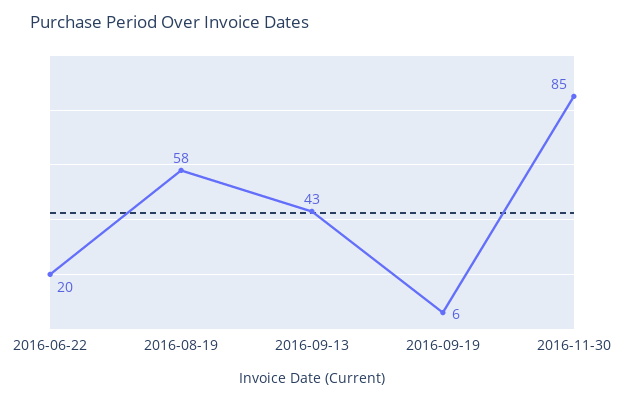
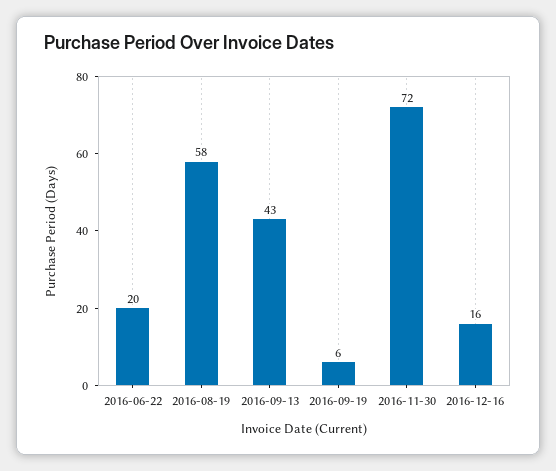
2016-11-30: 85 -> 72
2016-12-16: none -> 16

